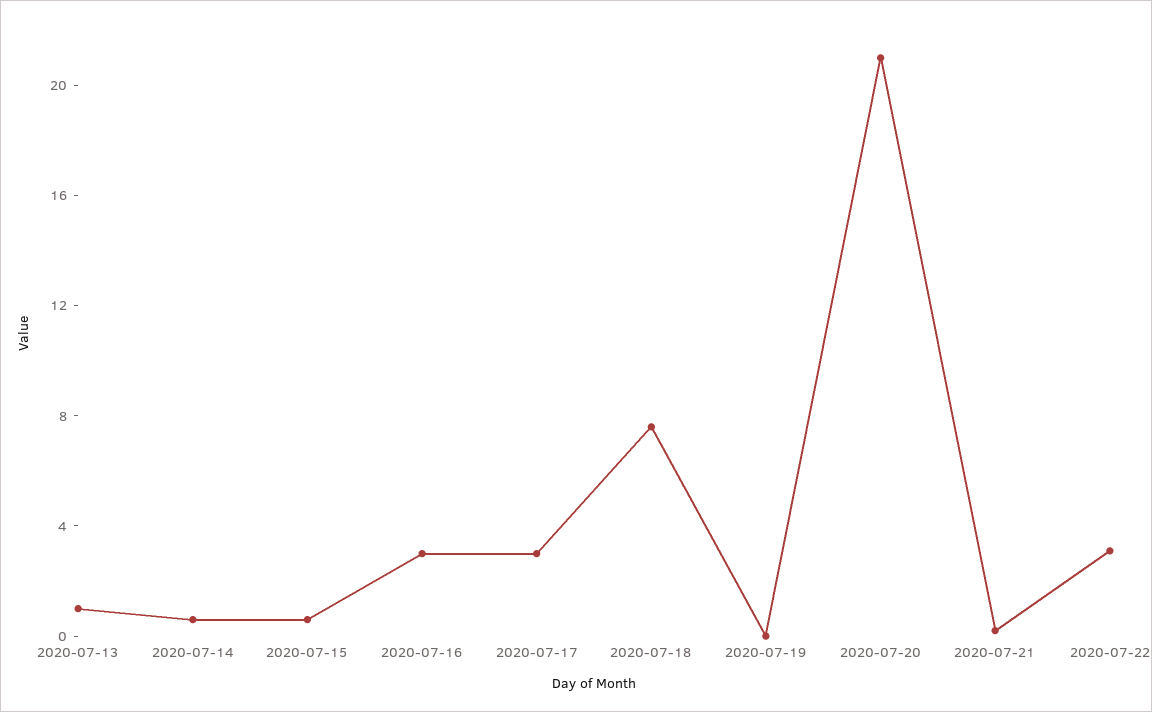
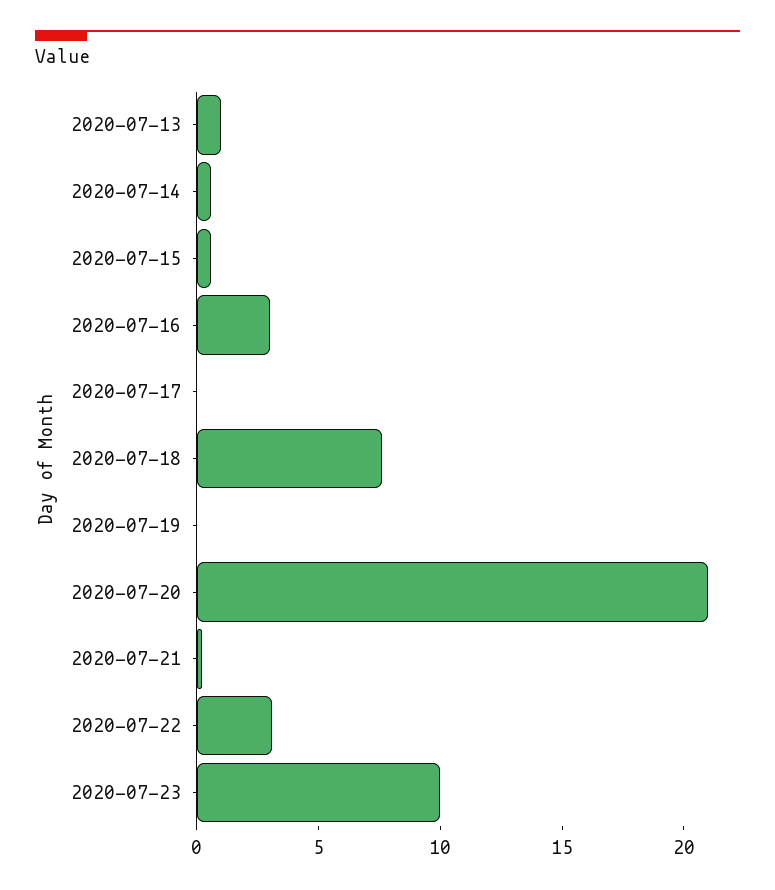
2020-07-17: 3 -> 0
2020-07-23: none -> 10

